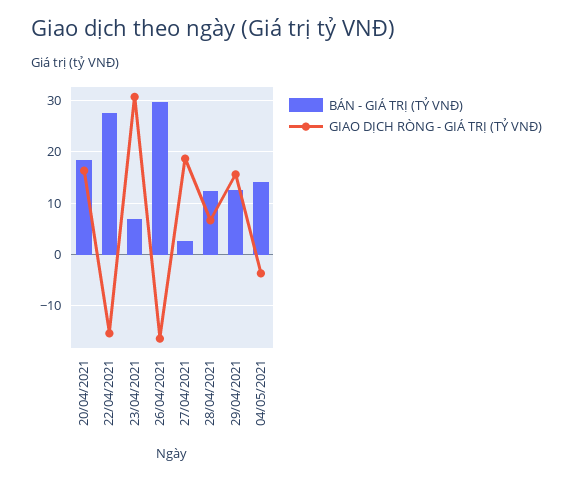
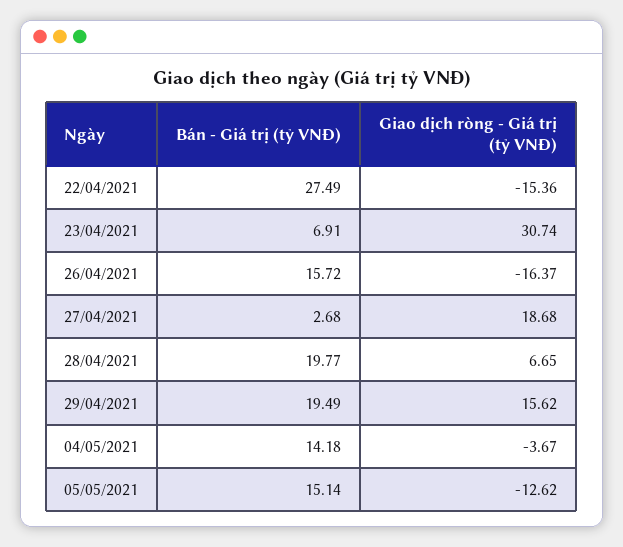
BÁN - GIÁ TRỊ (TỶ VNĐ), 20/04/2021: 18 -> none
GIAO DỊCH RÒNG - GIÁ TRỊ (TỶ VNĐ), 20/04/2021: 16 -> none
BÁN - GIÁ TRỊ (TỶ VNĐ), 26/04/2021: 30 -> 15.72
BÁN - GIÁ TRỊ (TỶ VNĐ), 28/04/2021: 12 -> 19.77
BÁN - GIÁ TRỊ (TỶ VNĐ), 29/04/2021: 12 -> 19.49
BÁN - GIÁ TRỊ (TỶ VNĐ), 05/05/2021: none -> 15.14
GIAO DỊCH RÒNG - GIÁ TRỊ (TỶ VNĐ), 05/05/2021: none -> -12.62

